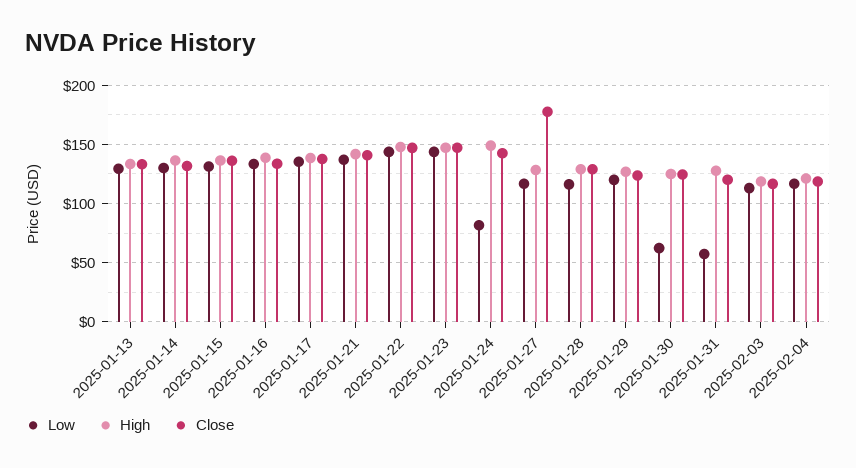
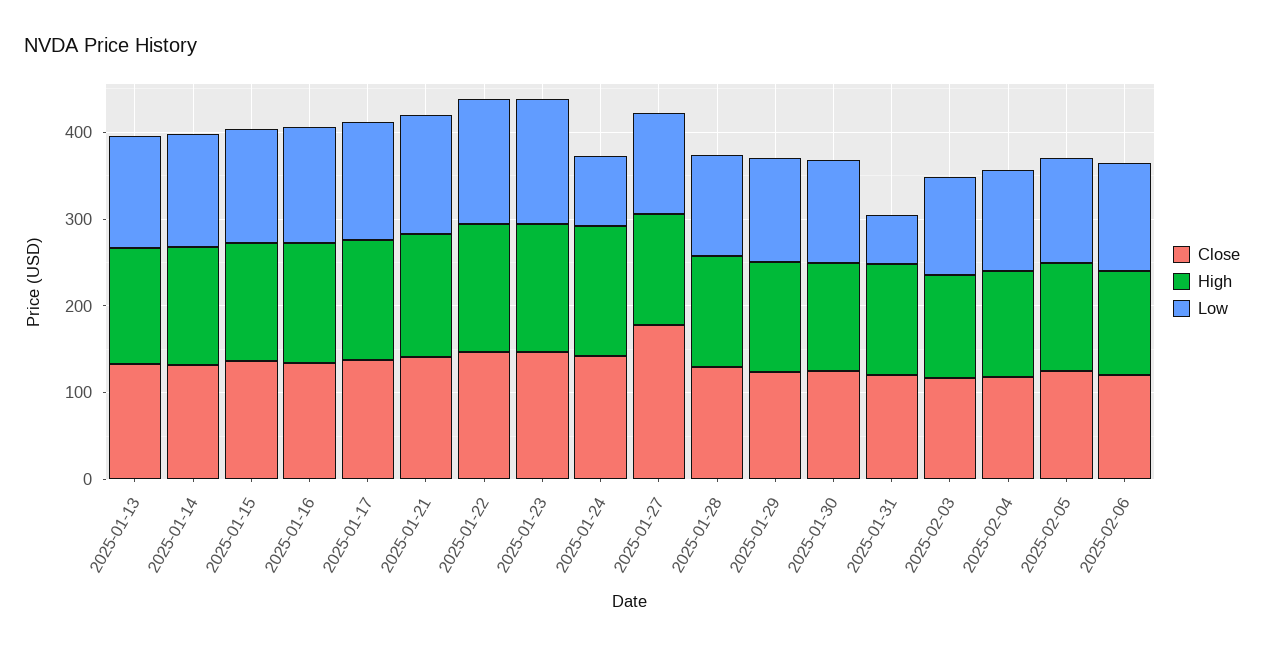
Low, 2025-01-30: 60 -> 120
Close, 2025-02-05: none -> 120
High, 2025-02-05: none -> 120
Low, 2025-02-05: none -> 120
Close, 2025-02-06: none -> 120
High, 2025-02-06: none -> 120
Low, 2025-02-06: none -> 120

